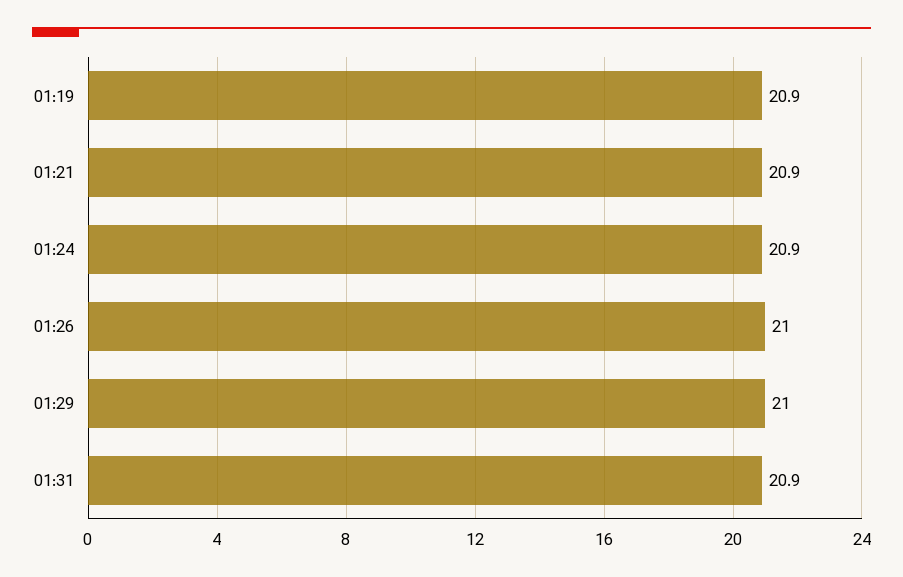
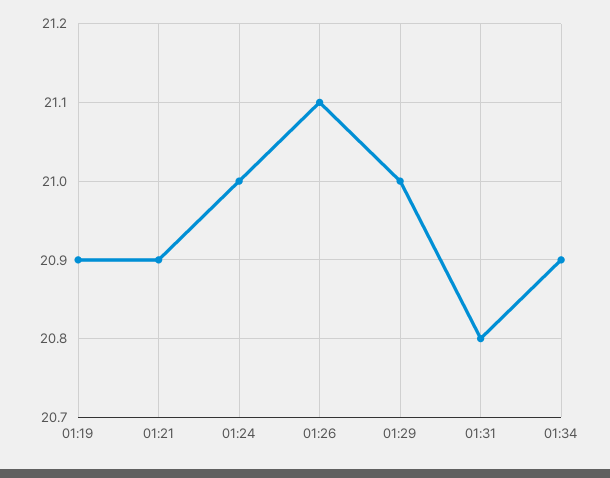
01:24: 20.9 -> 21
01:26: 21 -> 21.1
01:31: 20.9 -> 20.8
01:34: none -> 20.9

